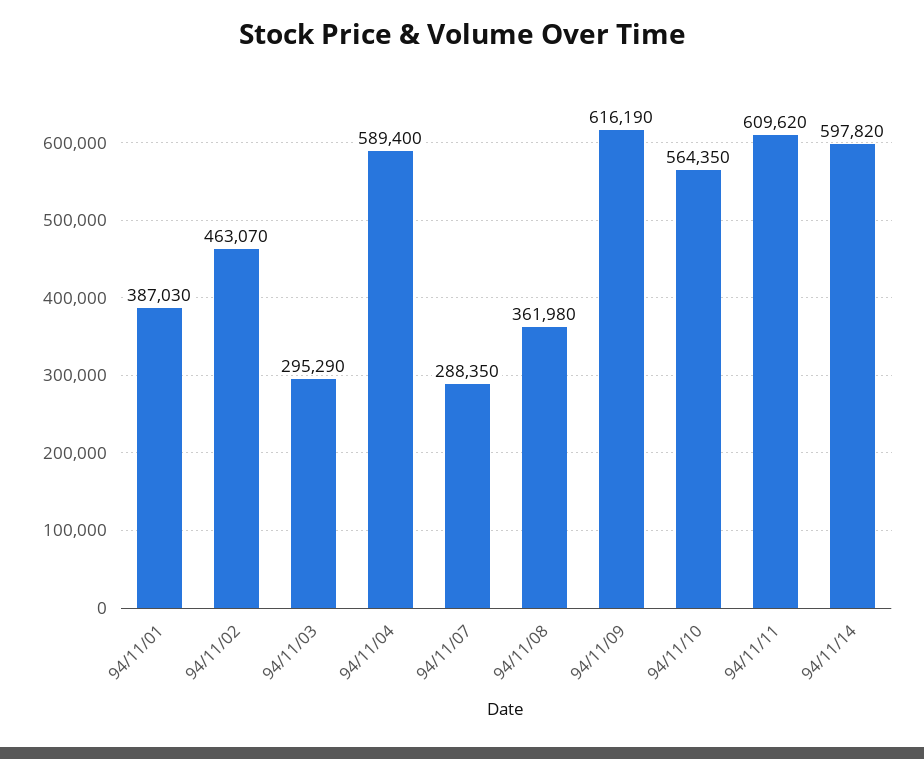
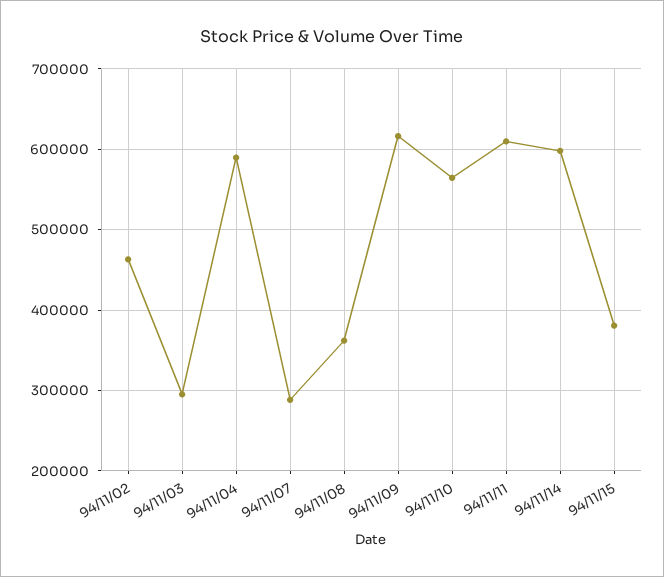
94/11/01: 387030 -> none
94/11/15: none -> 380000

